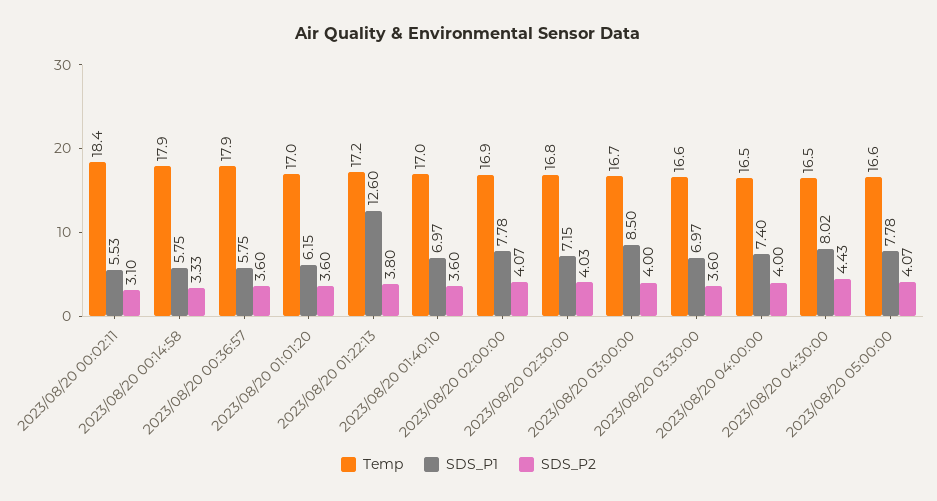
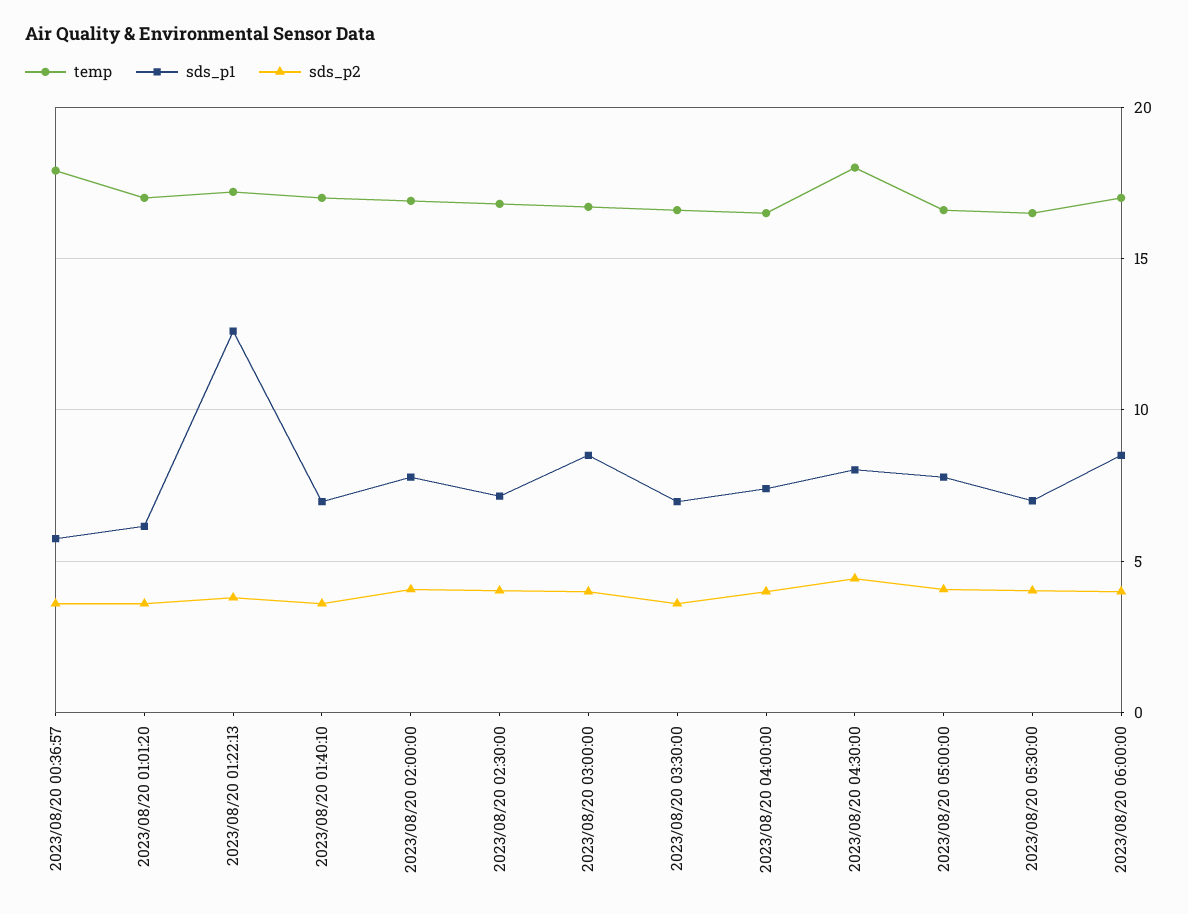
Temp, 2023/08/20 00:02:11: 18.4 -> none
SDS_P1, 2023/08/20 00:02:11: 5.53 -> none
SDS_P2, 2023/08/20 00:02:11: 3.1 -> none
Temp, 2023/08/20 00:14:58: 17.9 -> none
SDS_P1, 2023/08/20 00:14:58: 5.75 -> none
SDS_P2, 2023/08/20 00:14:58: 3.33 -> none
Temp, 2023/08/20 04:30:00: 16.5 -> 18
Temp, 2023/08/20 05:30:00: none -> 16.5
SDS_P1, 2023/08/20 05:30:00: none -> 7
SDS_P2, 2023/08/20 05:30:00: none -> 4
Temp, 2023/08/20 06:00:00: none -> 17
SDS_P1, 2023/08/20 06:00:00: none -> 8.5
SDS_P2, 2023/08/20 06:00:00: none -> 4

